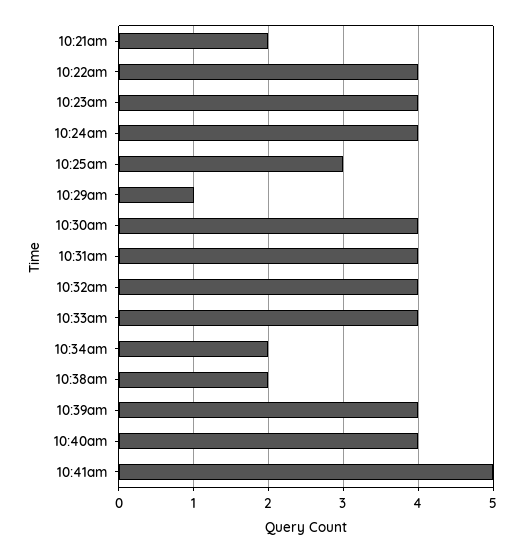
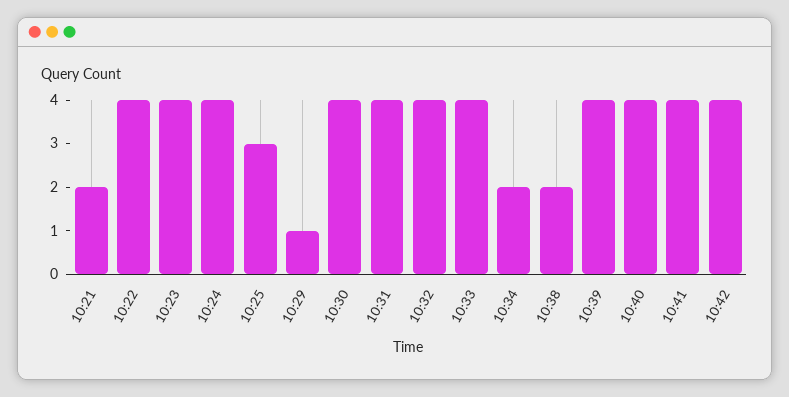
10:41am: 5 -> 4
10:42: none -> 4

